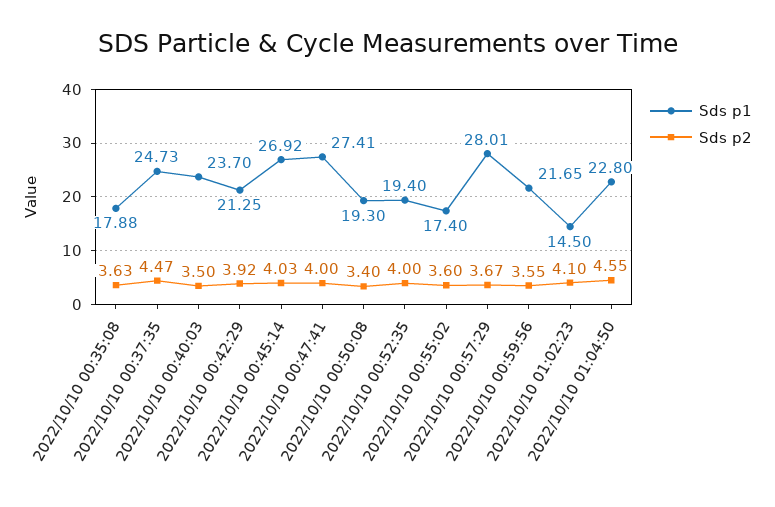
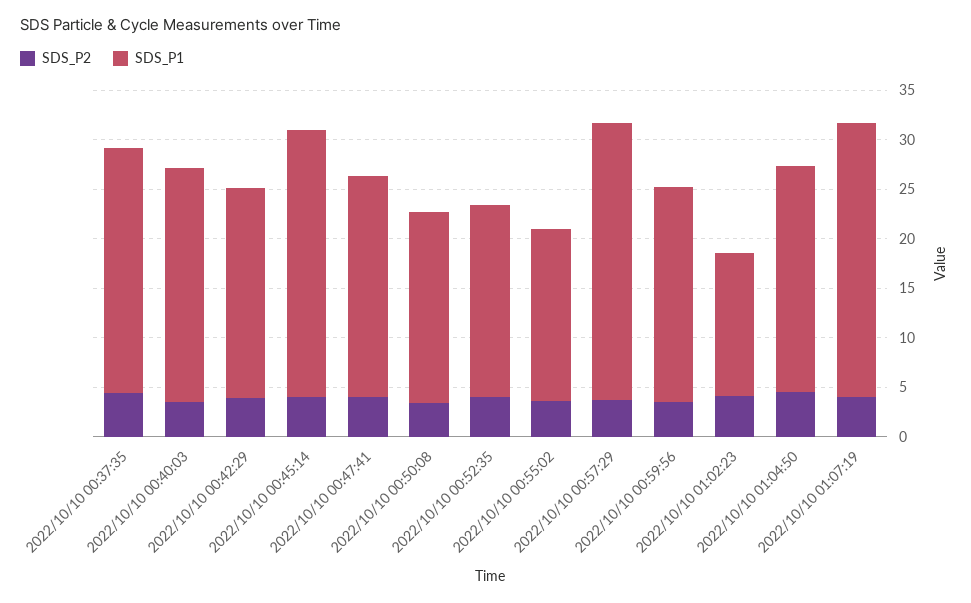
Sds p1, 2022/10/10 00:35:08: 17.88 -> none
Sds p2, 2022/10/10 00:35:08: 3.63 -> none
Sds p1, 2022/10/10 00:47:41: 27.41 -> 22
Sds p2, 2022/10/10 01:07:19: none -> 4
Sds p1, 2022/10/10 01:07:19: none -> 28

